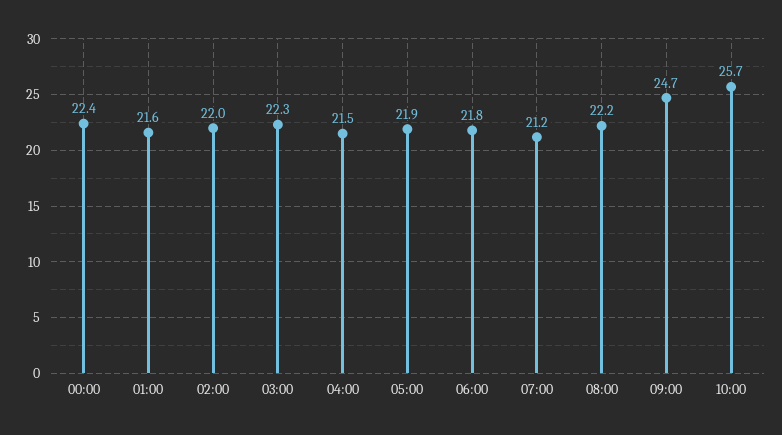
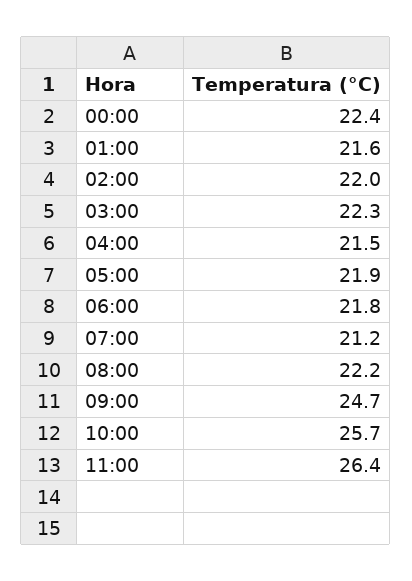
11:00: none -> 26.4

